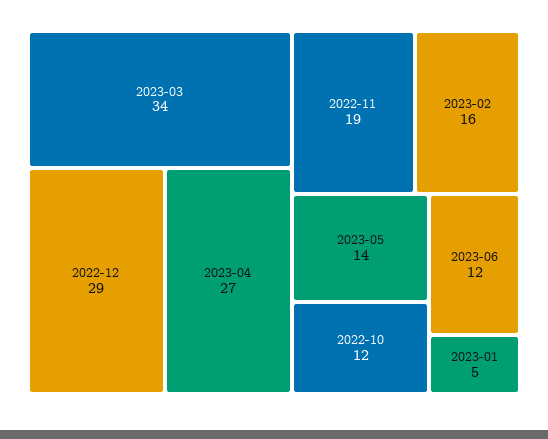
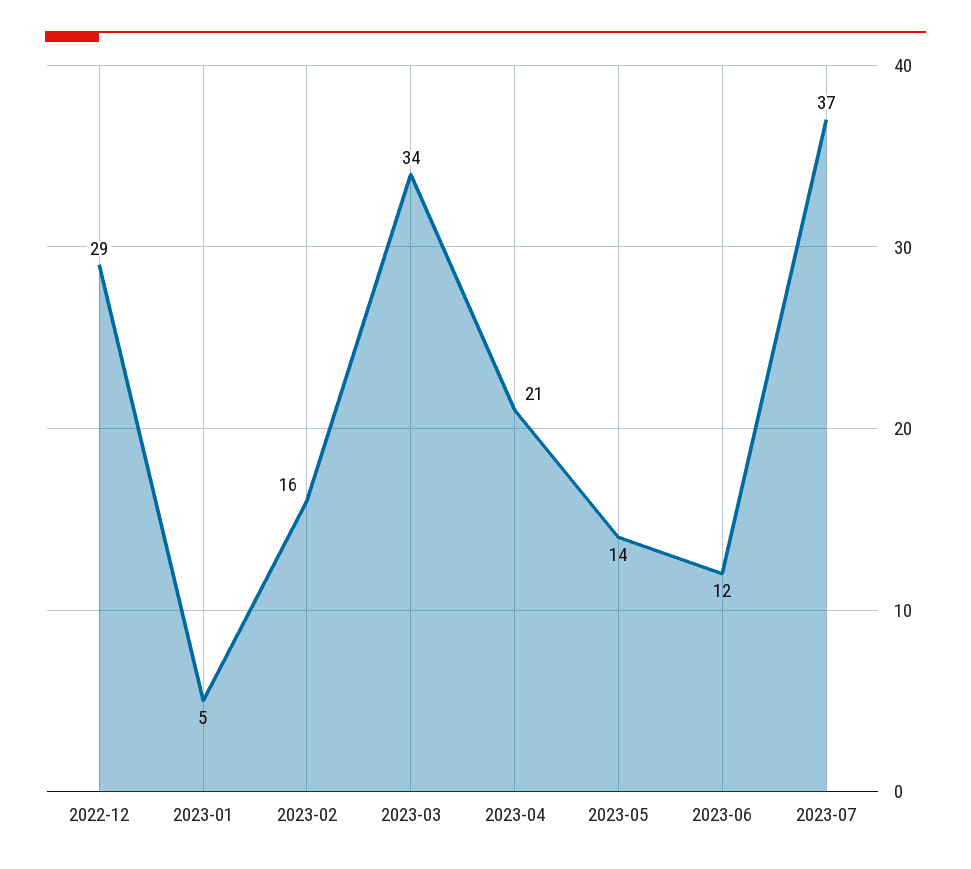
2023-04: 27 -> 21
2022-11: 19 -> none
2022-10: 12 -> none
2023-07: none -> 37

